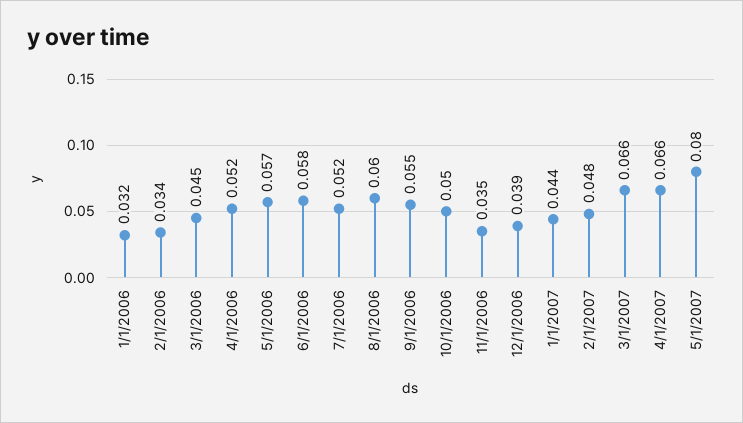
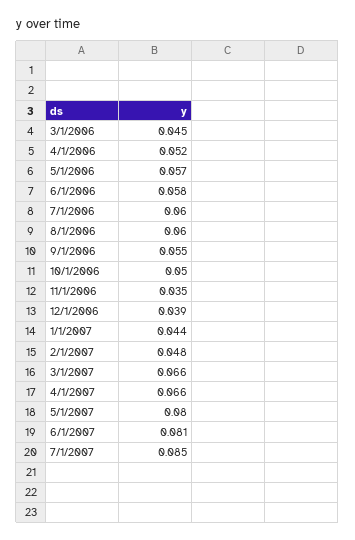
1/1/2006: 0.032 -> none
2/1/2006: 0.034 -> none
7/1/2006: 0.052 -> 0.06
6/1/2007: none -> 0.081
7/1/2007: none -> 0.085

